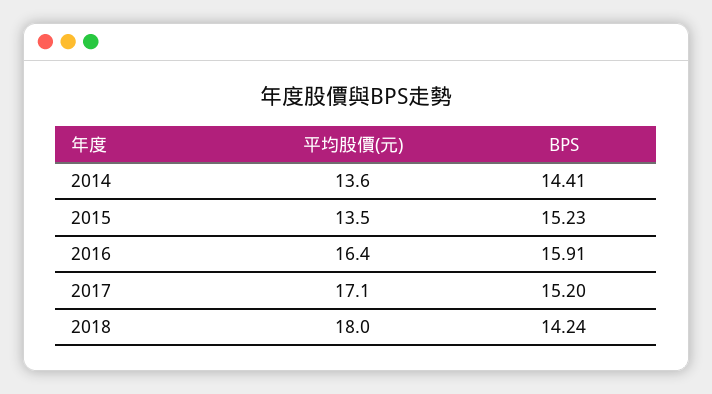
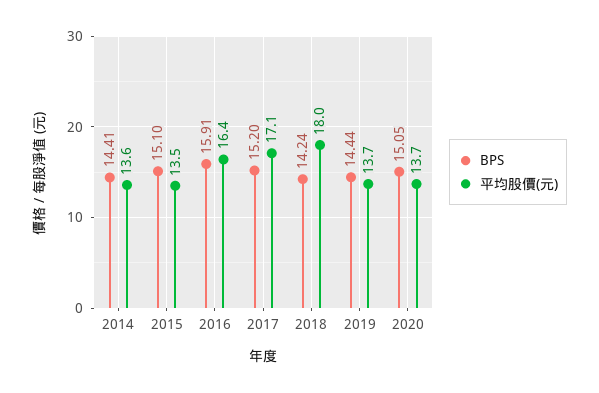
BPS, 2015: 15.23 -> 15.1
BPS, 2019: none -> 14.44
平均股價(元), 2019: none -> 13.7
BPS, 2020: none -> 15.05
平均股價(元), 2020: none -> 13.7

